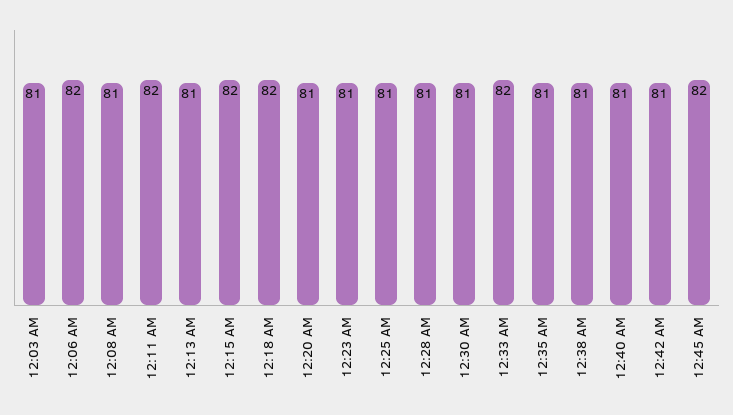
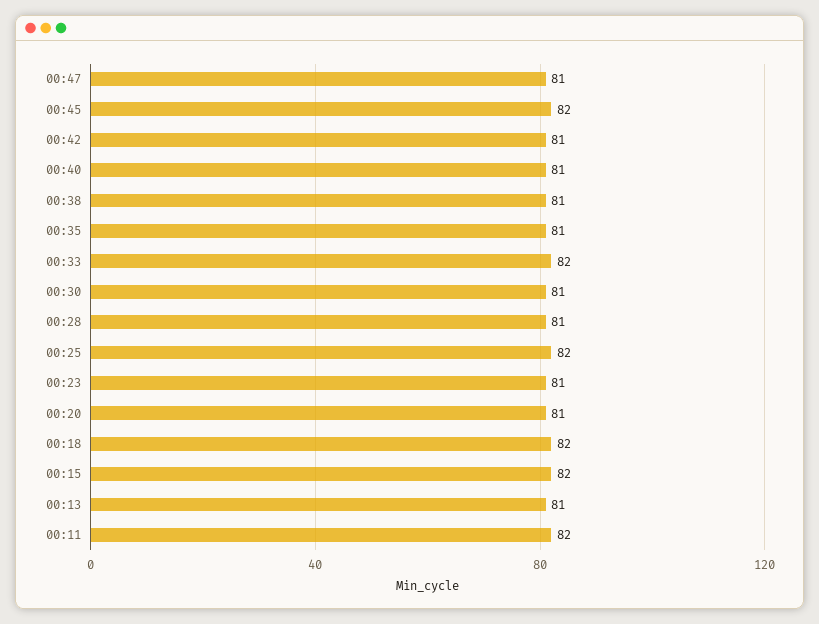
12:03 AM: 81 -> none
12:06 AM: 82 -> none
12:08 AM: 81 -> none
12:25 AM: 81 -> 82
00:47: none -> 81

